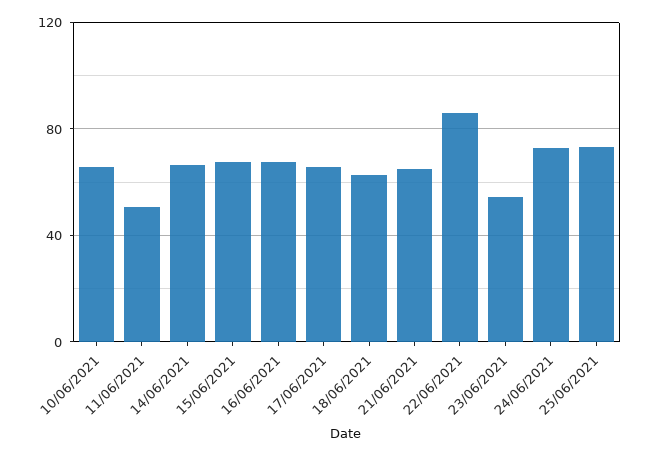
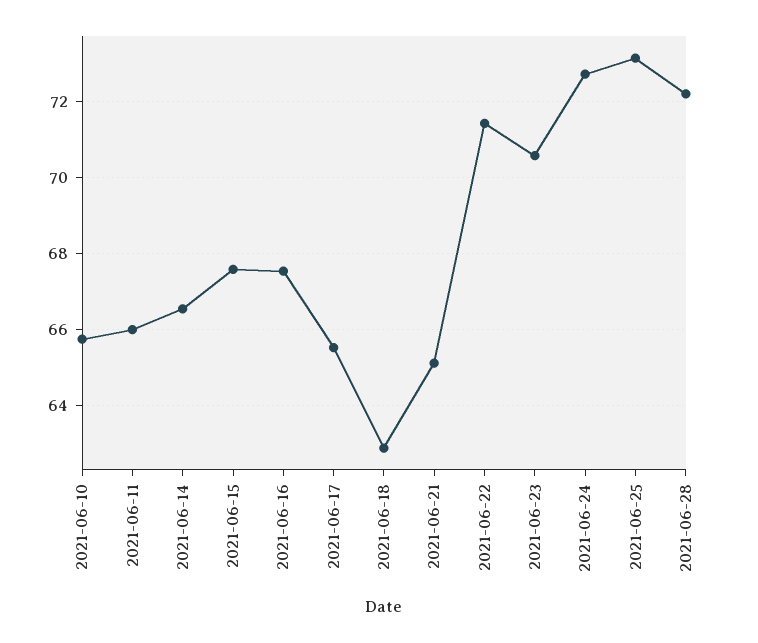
11/06/2021: 50 -> 66
22/06/2021: 85 -> 71.4
23/06/2021: 55 -> 70.6
2021-06-28: none -> 72.2

